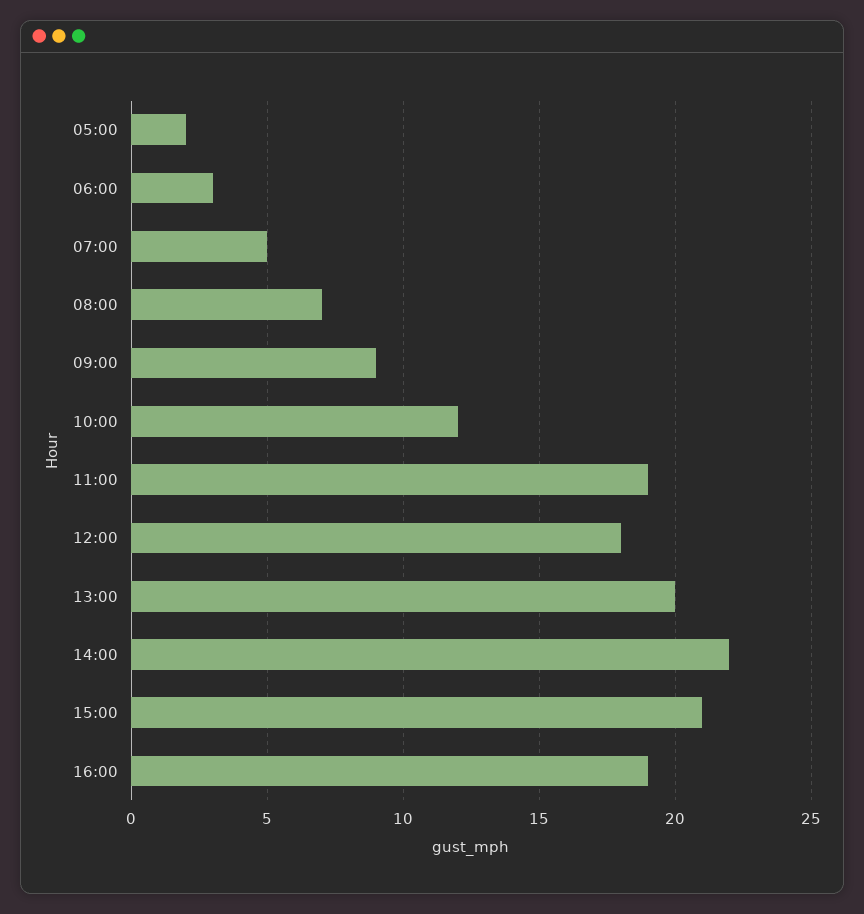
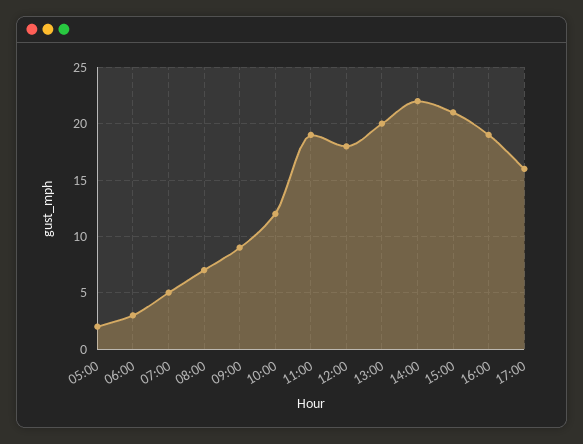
17:00: none -> 16

